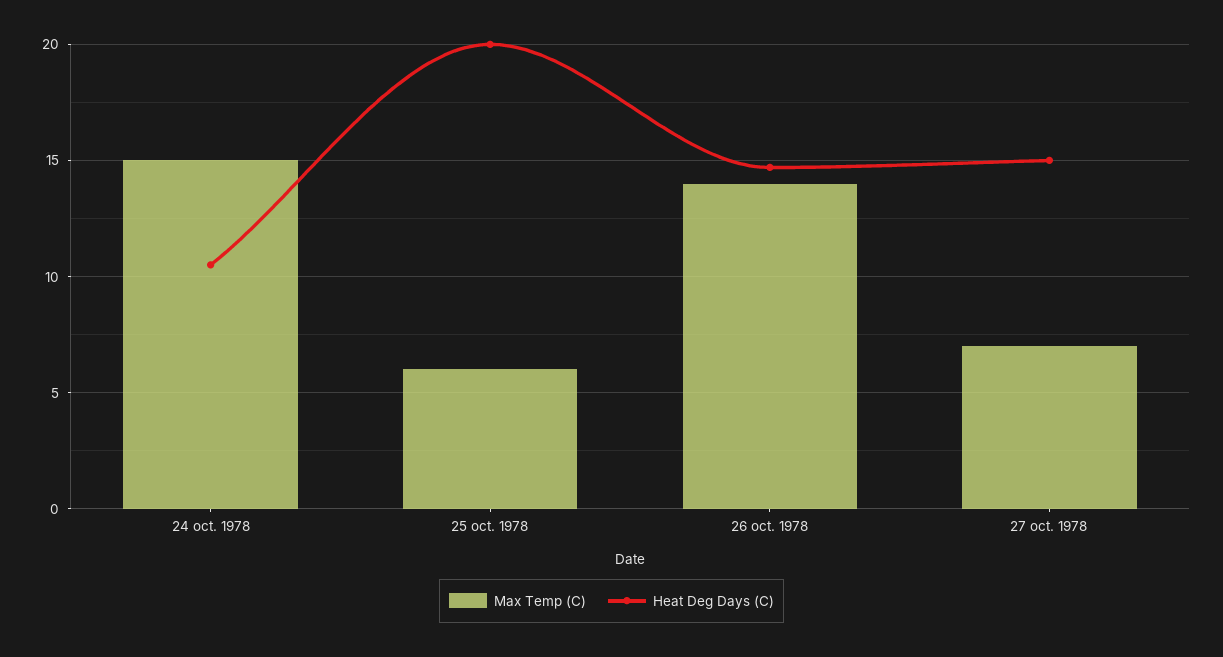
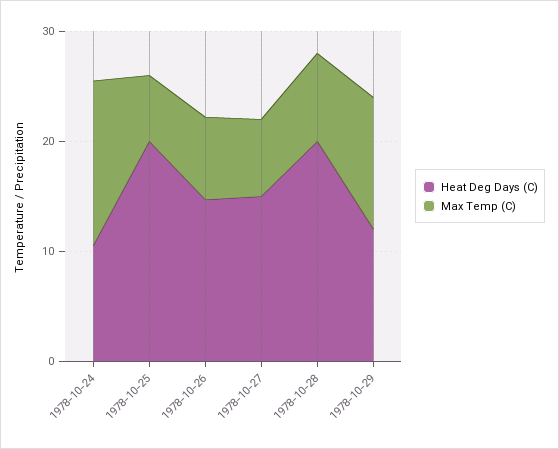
Max Temp (C), 26 oct. 1978: 14 -> 8
Heat Deg Days (C), 1978-10-28: none -> 20
Max Temp (C), 1978-10-28: none -> 8
Heat Deg Days (C), 1978-10-29: none -> 12
Max Temp (C), 1978-10-29: none -> 12

